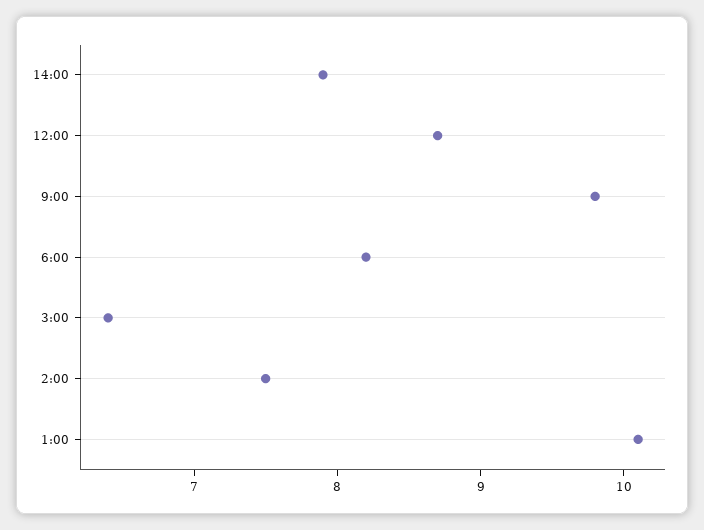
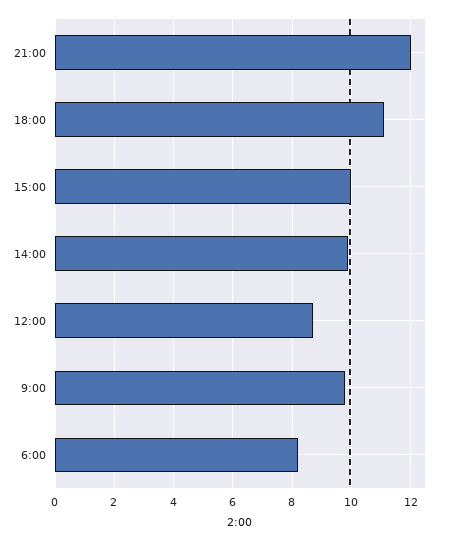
14:00: 7.9 -> 10
3:00: 6.4 -> none
2:00: 7.5 -> none
1:00: 10.1 -> none
21:00: none -> 12
18:00: none -> 11
15:00: none -> 10

